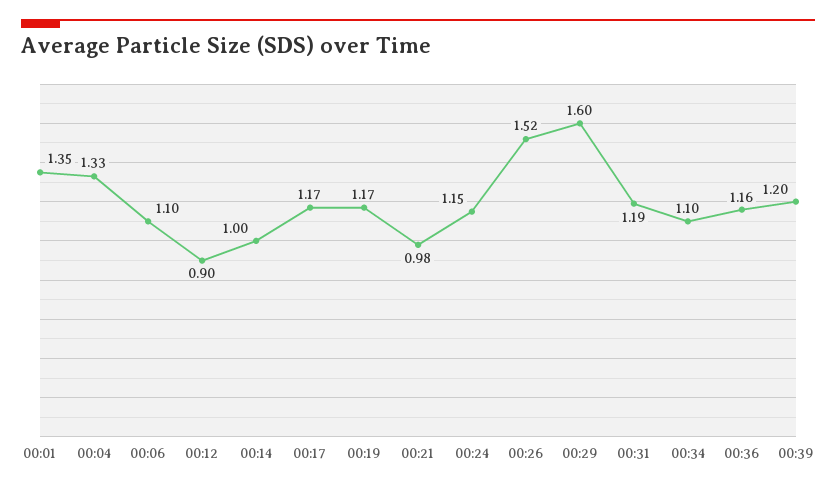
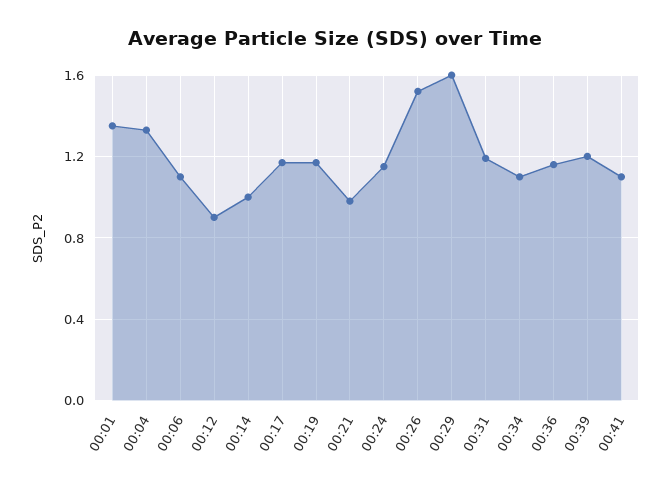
00:41: none -> 1.1

